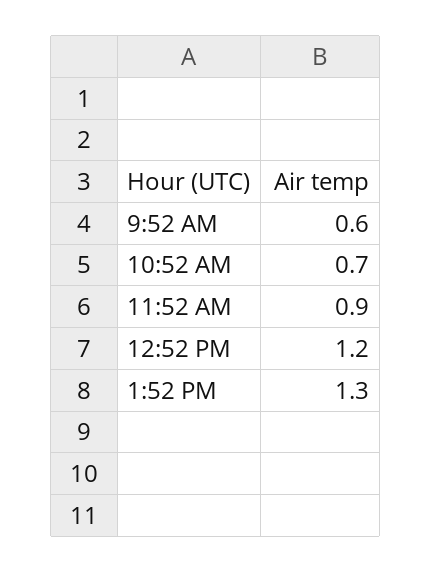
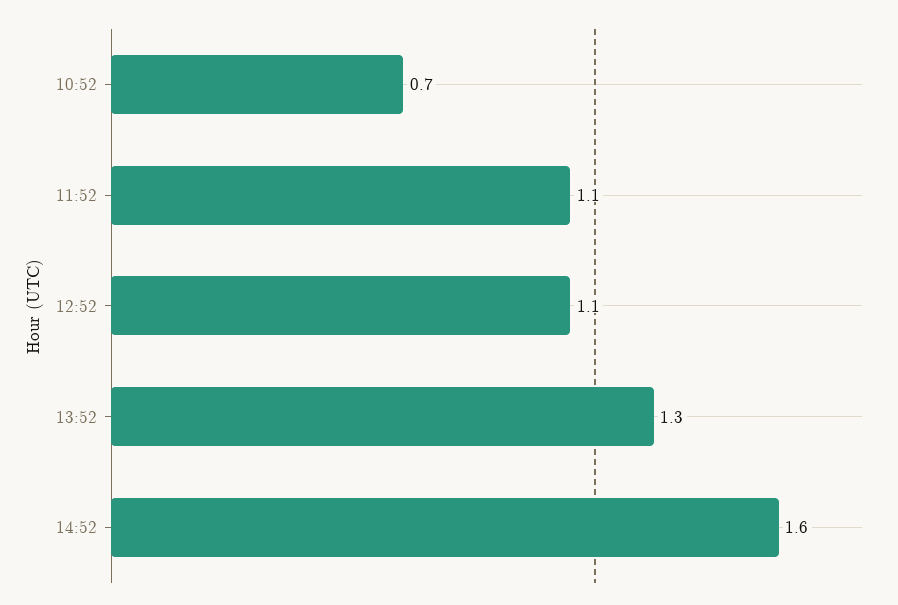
9:52 AM: 0.6 -> none
11:52 AM: 0.9 -> 1.1
12:52 PM: 1.2 -> 1.1
14:52: none -> 1.6

